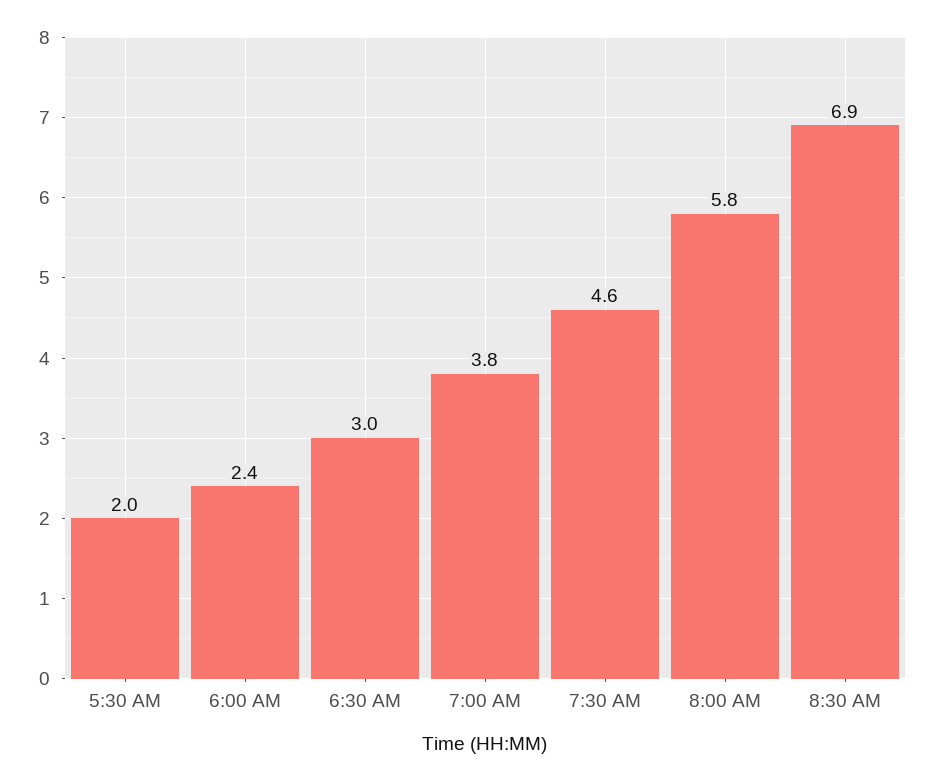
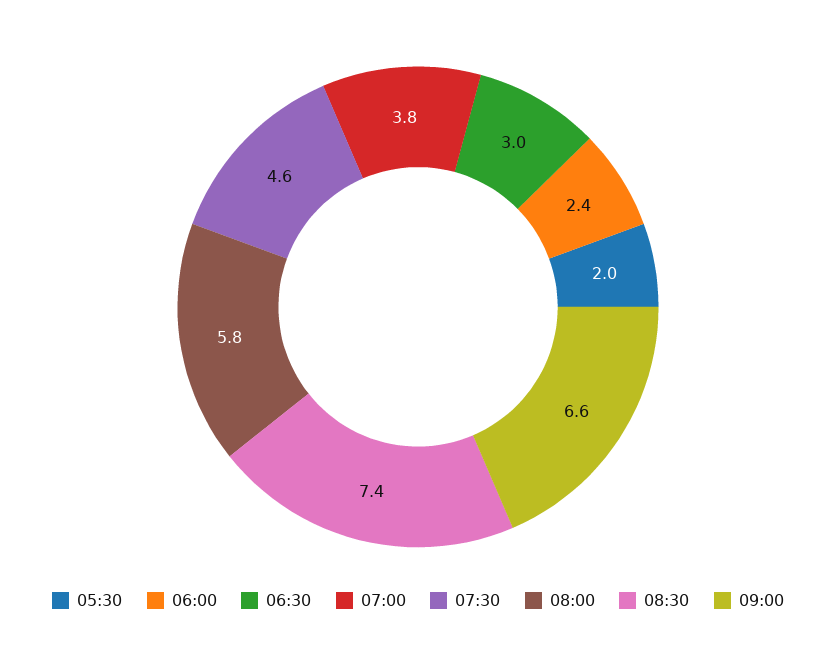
8:30 AM: 6.9 -> 7.4
09:00: none -> 6.6

